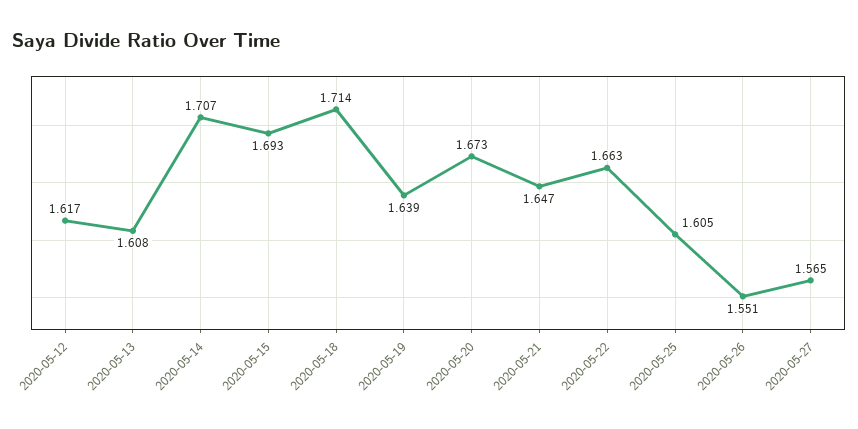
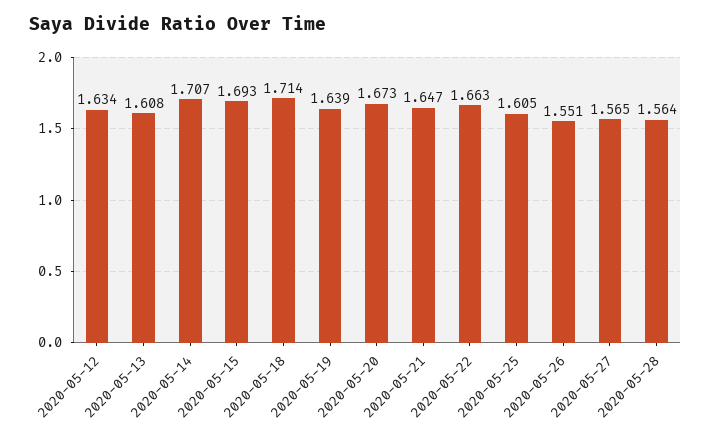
2020-05-12: 1.617 -> 1.634
2020-05-28: none -> 1.564

